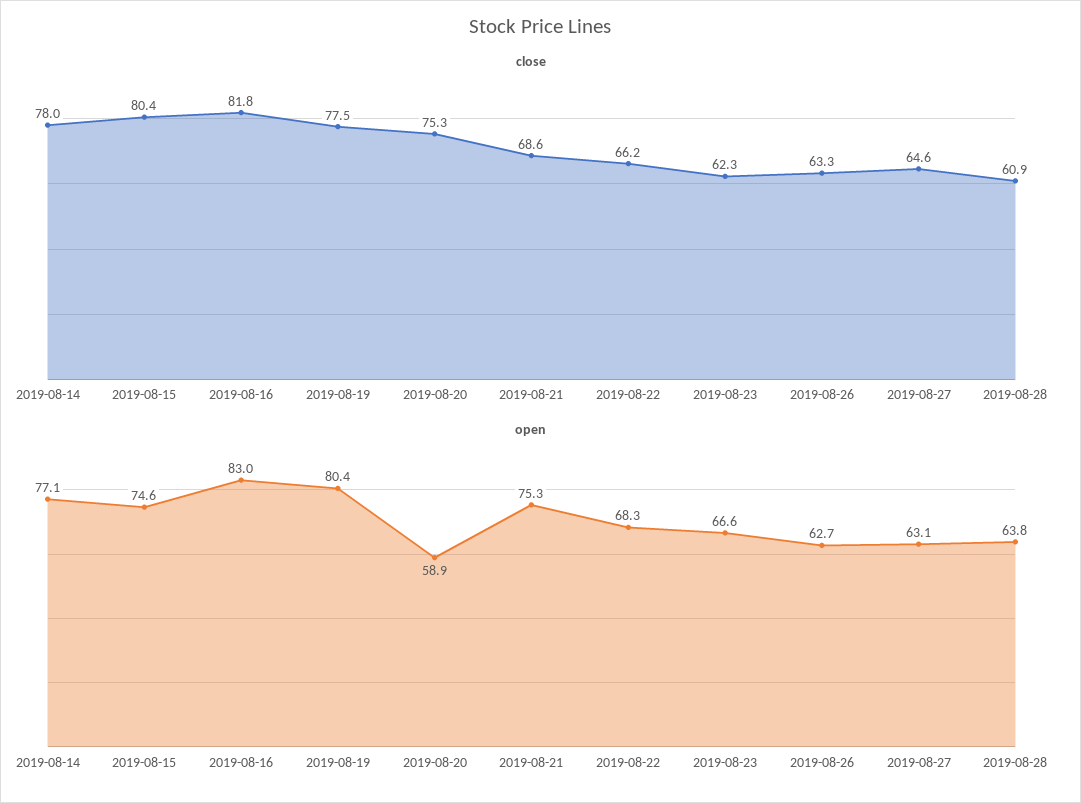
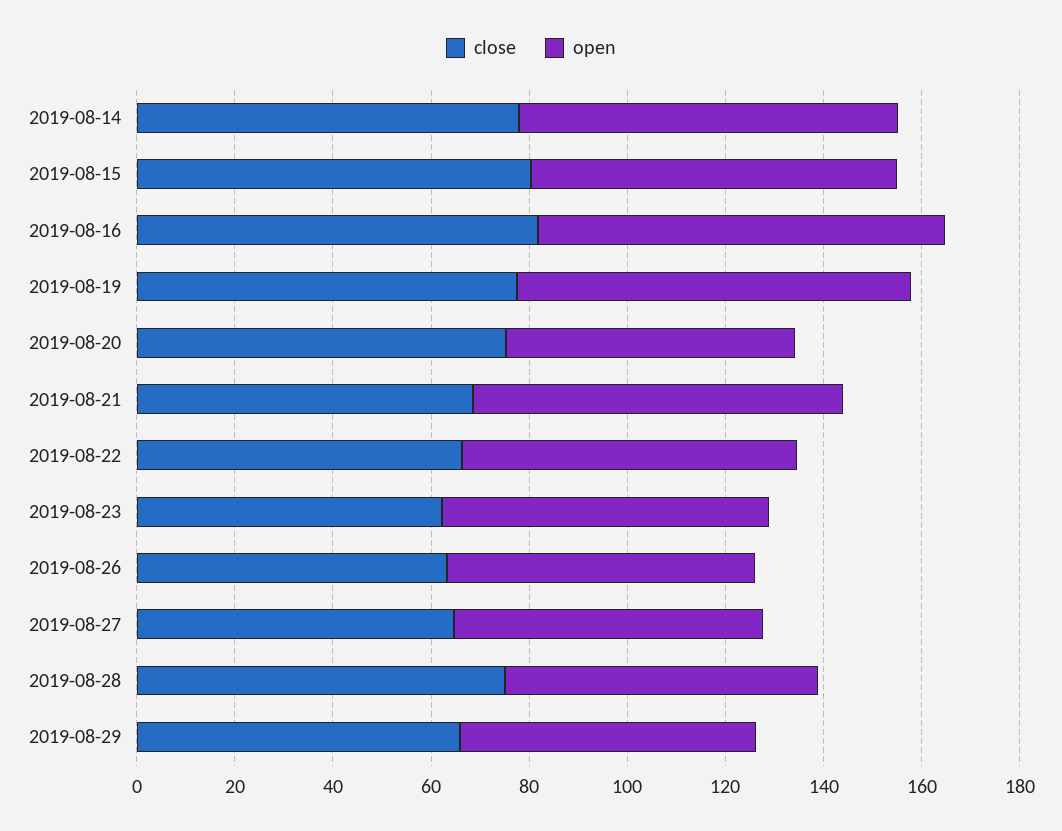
close, 2019-08-28: 60.9 -> 75
close, 2019-08-29: none -> 65
open, 2019-08-29: none -> 60

